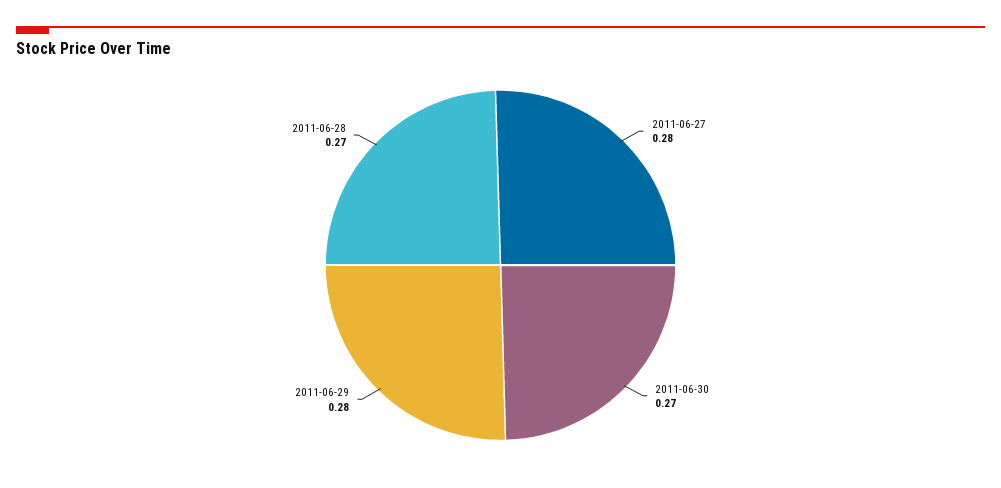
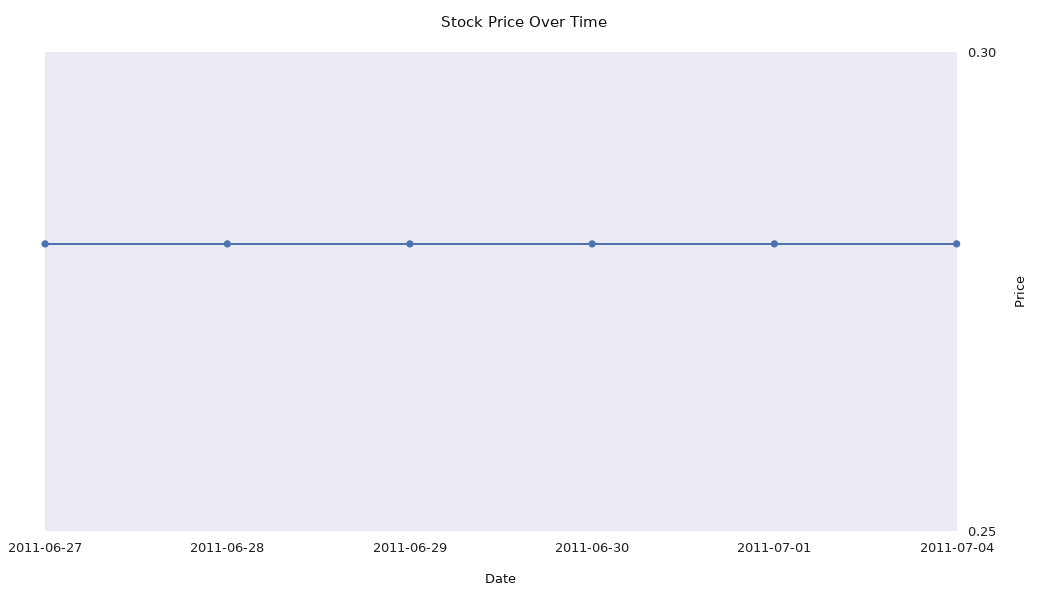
2011-06-30: 0.27 -> 0.28
2011-06-28: 0.27 -> 0.28
2011-07-01: none -> 0.28
2011-07-04: none -> 0.28

